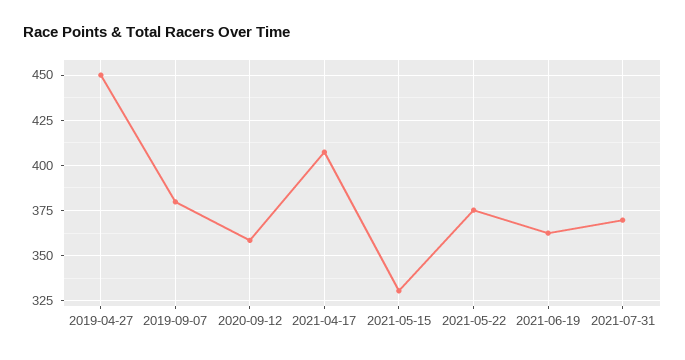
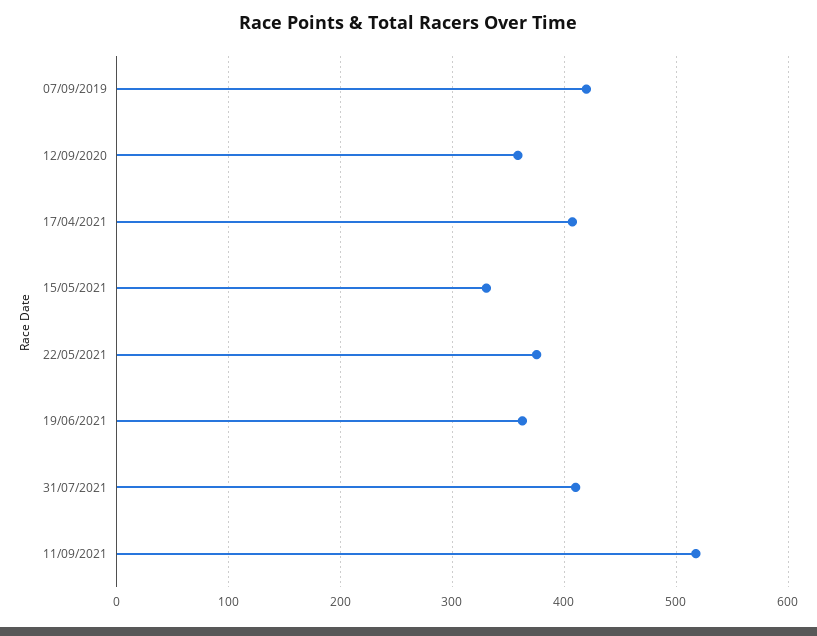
2019-04-27: 450 -> none
2019-09-07: 380 -> 420
2021-07-31: 370 -> 410
11/09/2021: none -> 520

